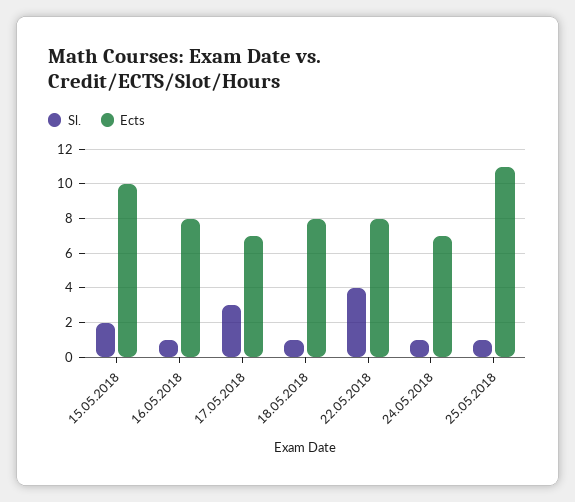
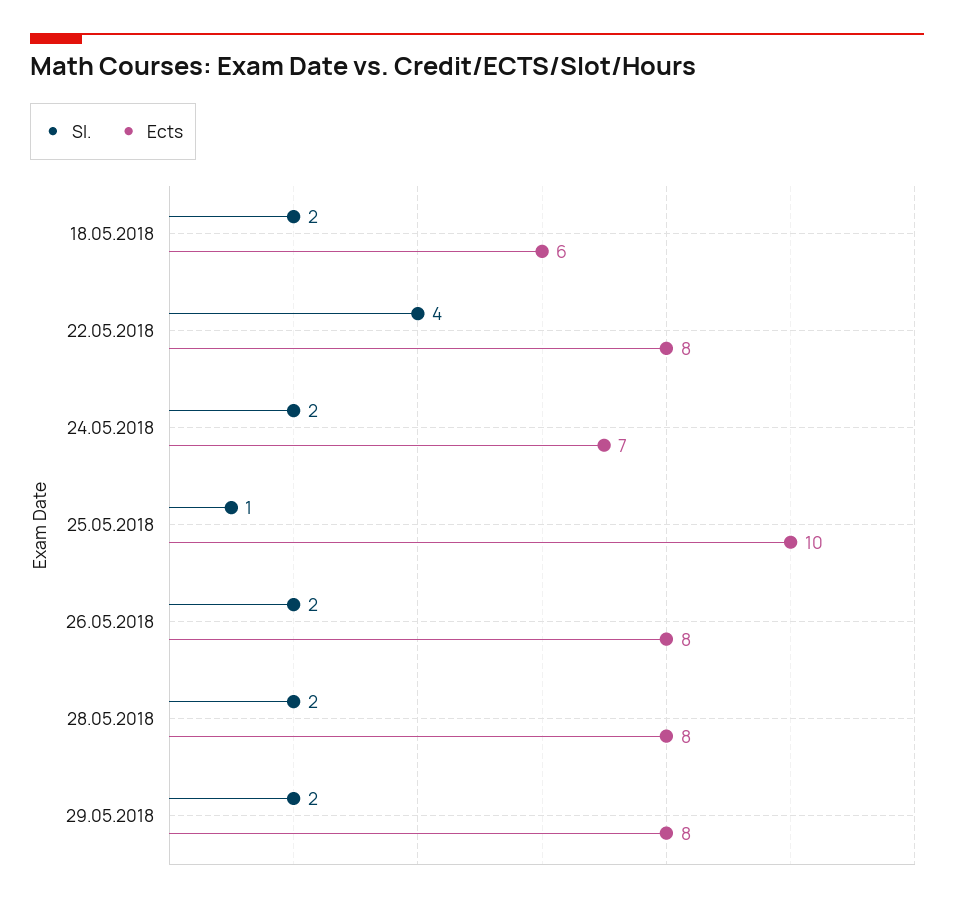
Sl., 15.05.2018: 2 -> none
Ects, 15.05.2018: 10 -> none
Sl., 16.05.2018: 1 -> none
Ects, 16.05.2018: 8 -> none
Sl., 17.05.2018: 3 -> none
Ects, 17.05.2018: 7 -> none
Sl., 18.05.2018: 1 -> 2
Ects, 18.05.2018: 8 -> 6
Sl., 24.05.2018: 1 -> 2
Ects, 25.05.2018: 11 -> 10
Sl., 26.05.2018: none -> 2
Ects, 26.05.2018: none -> 8
Sl., 28.05.2018: none -> 2
Ects, 28.05.2018: none -> 8
Sl., 29.05.2018: none -> 2
Ects, 29.05.2018: none -> 8

